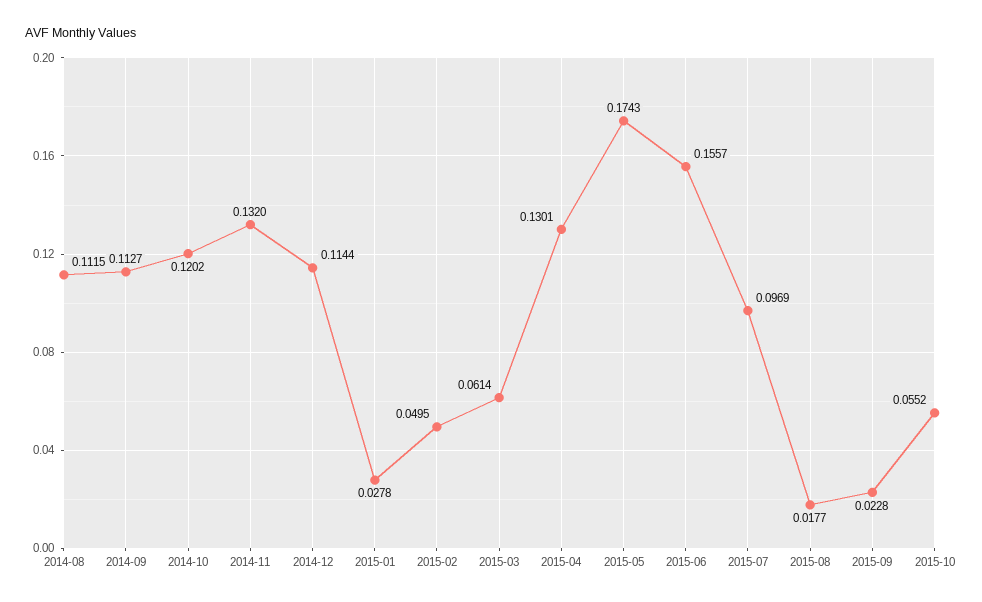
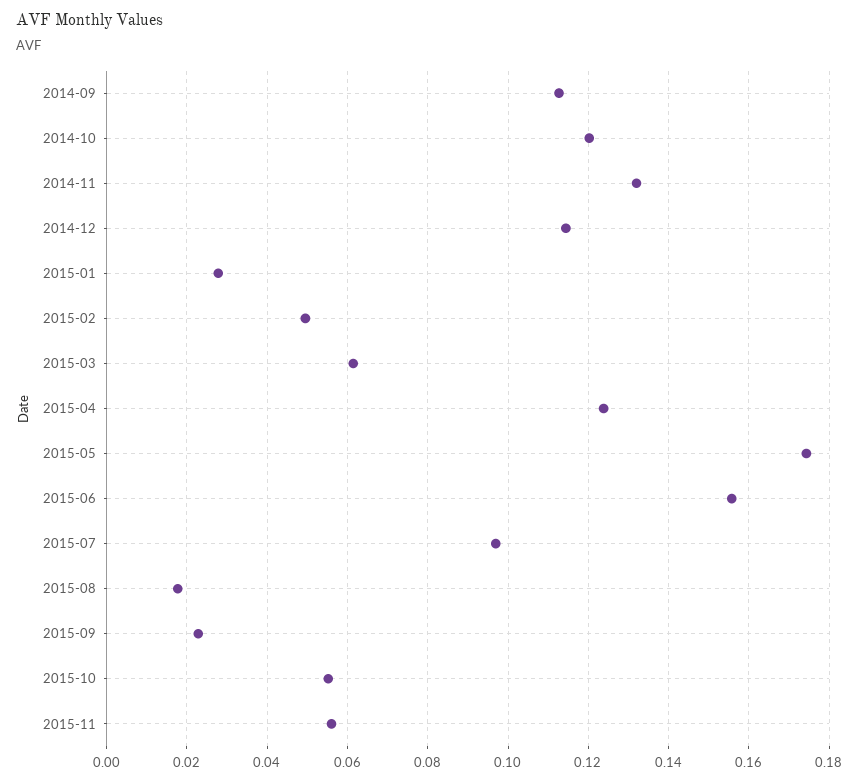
2014-08: 0.1115 -> none
2015-04: 0.1301 -> 0.124
2015-11: none -> 0.056

